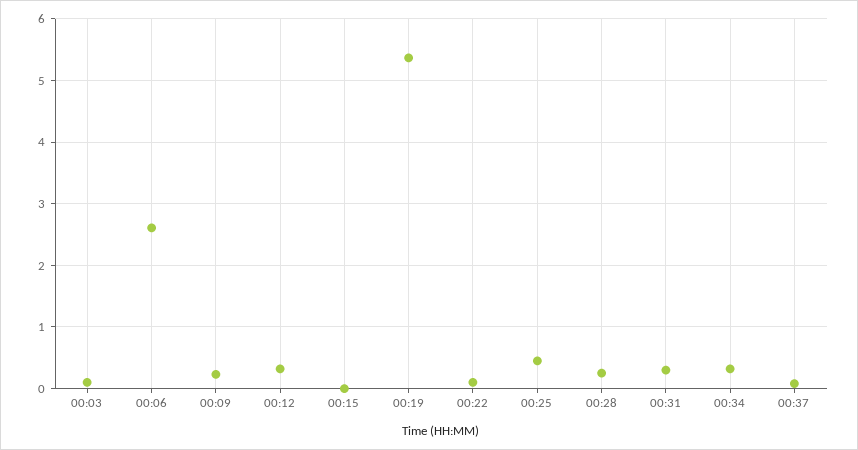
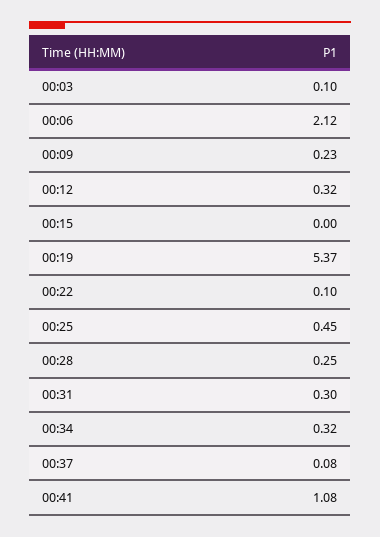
00:06: 2.6 -> 2.12
00:41: none -> 1.08

